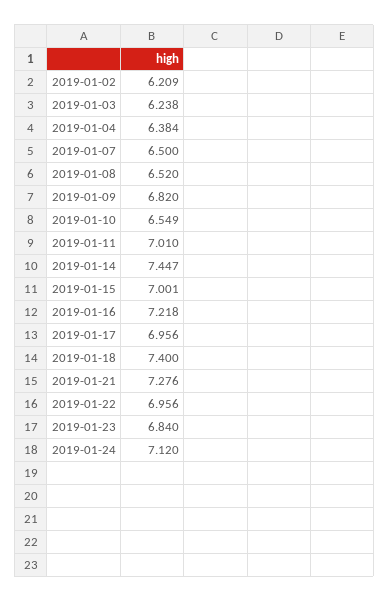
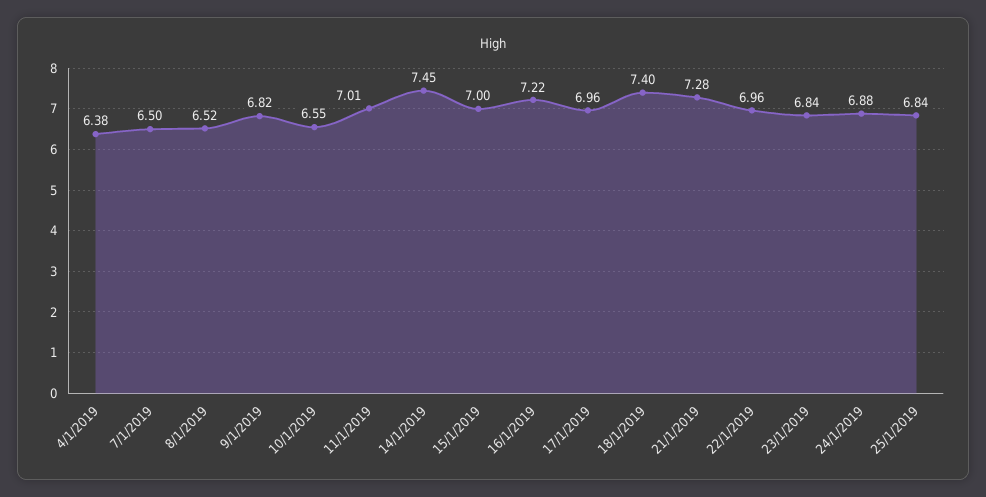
2019-01-02: 6.209 -> none
2019-01-03: 6.238 -> none
2019-01-24: 7.12 -> 6.88
25/1/2019: none -> 6.84

